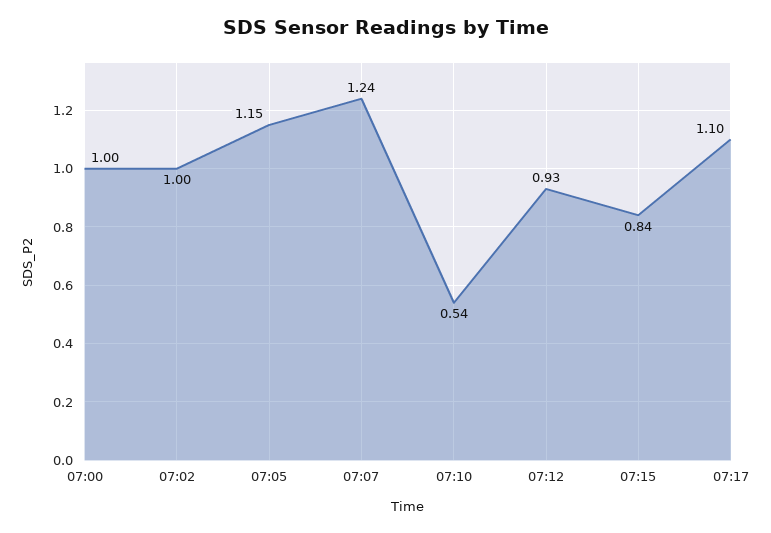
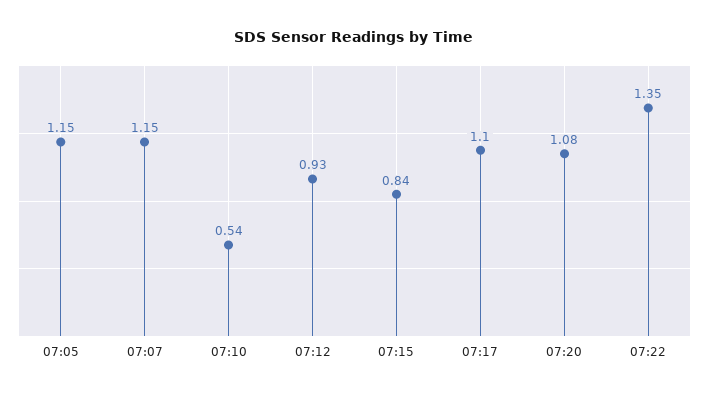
07:00: 1 -> none
07:02: 1 -> none
07:07: 1.24 -> 1.15
07:20: none -> 1.08
07:22: none -> 1.35

